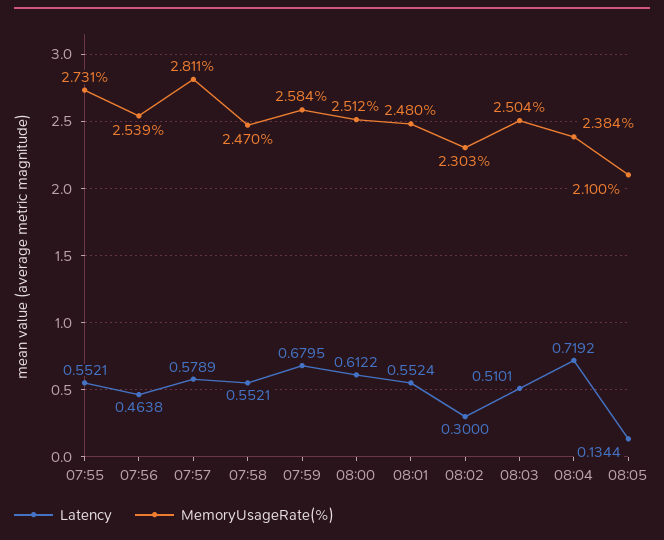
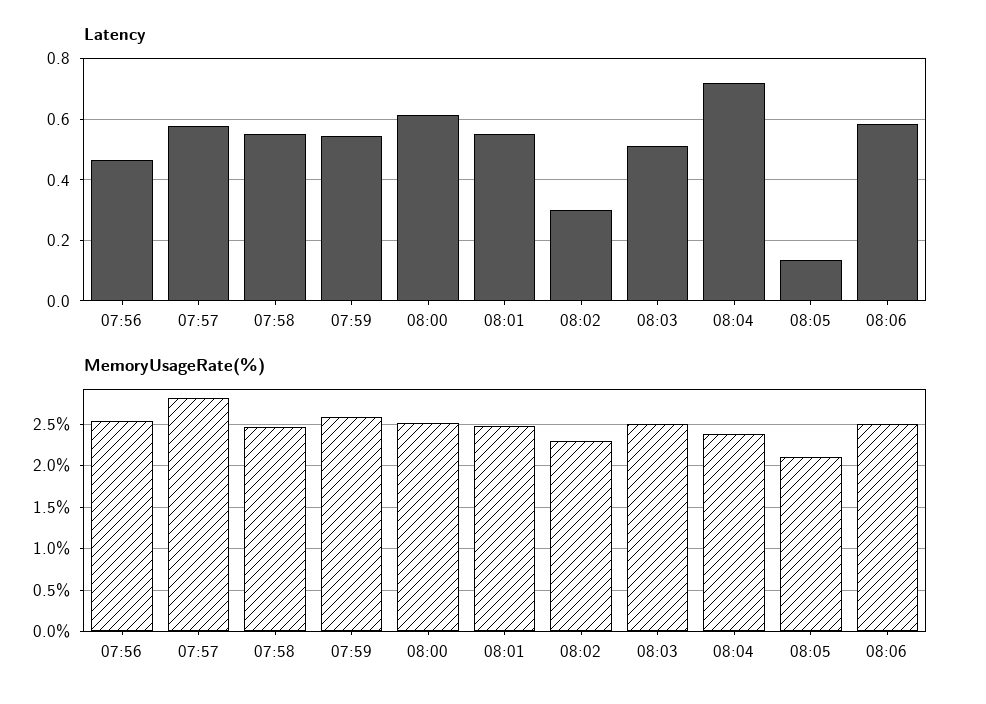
Latency, 07:55: 0.5521 -> none
MemoryUsageRate(%), 07:55: 2.731 -> none
Latency, 07:59: 0.6795 -> 0.54
Latency, 08:06: none -> 0.58
MemoryUsageRate(%), 08:06: none -> 2.5

